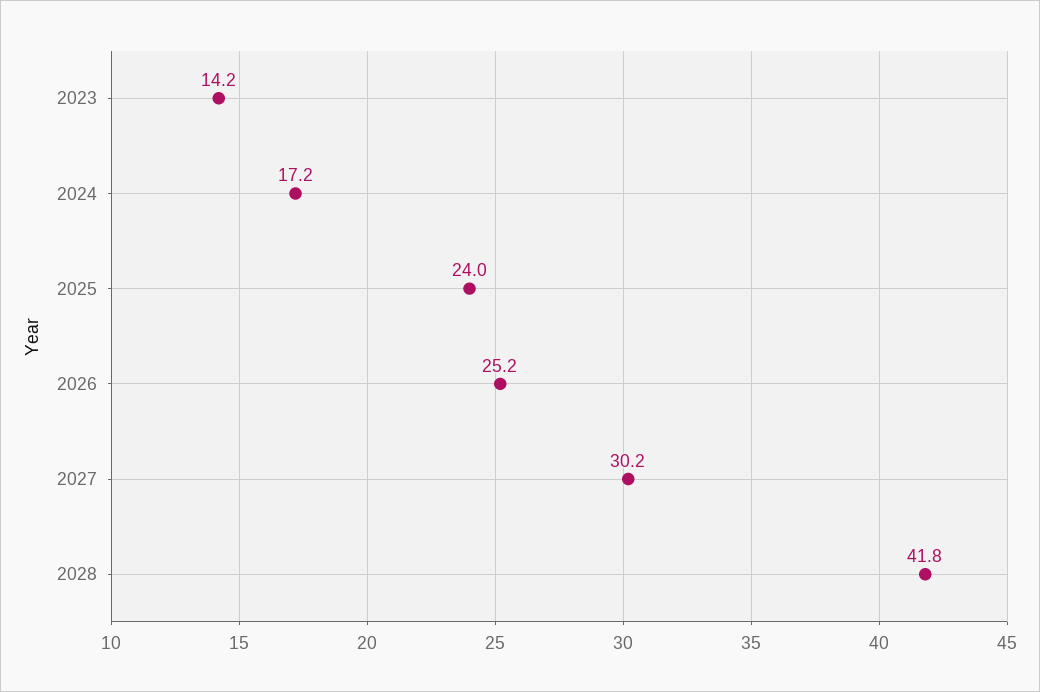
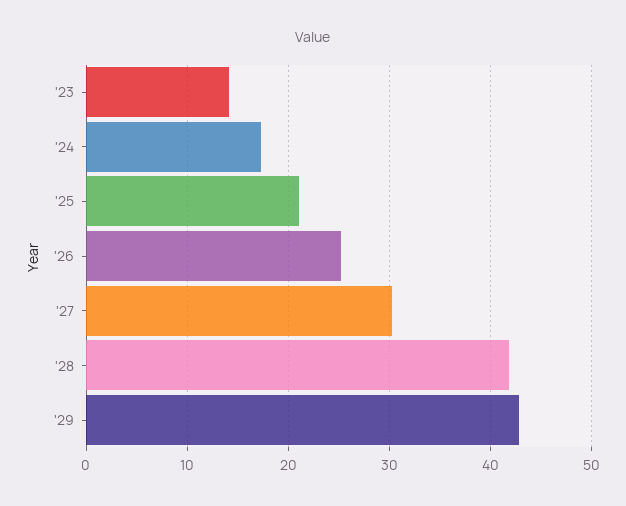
2025: 24 -> 21
'29: none -> 43

